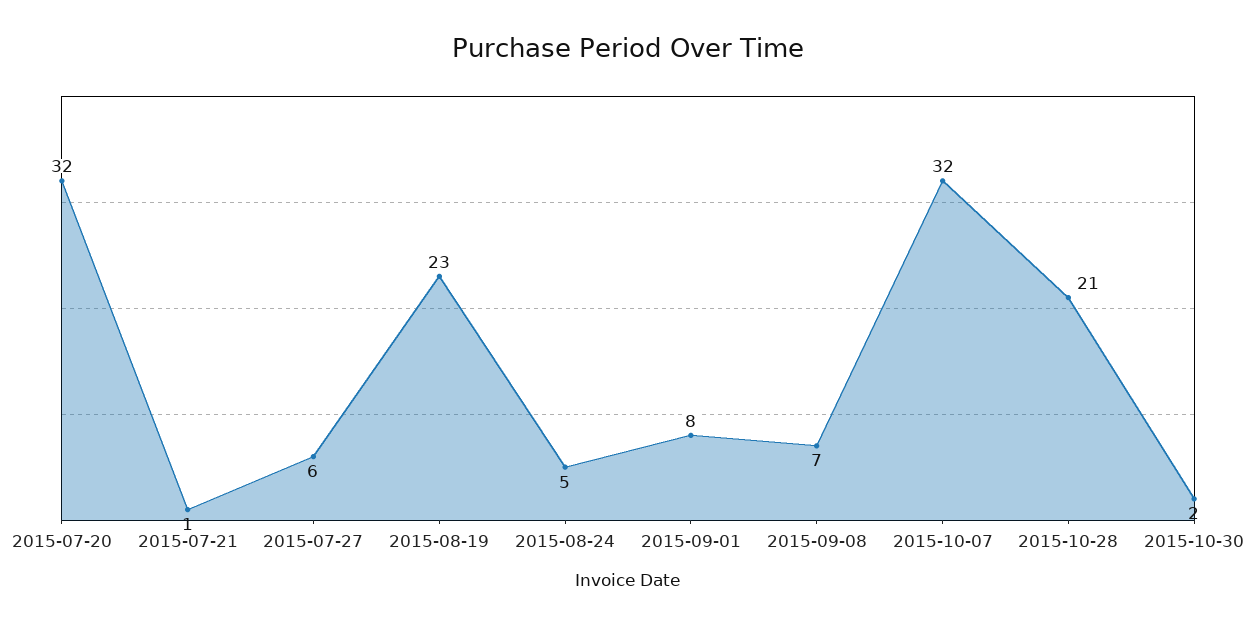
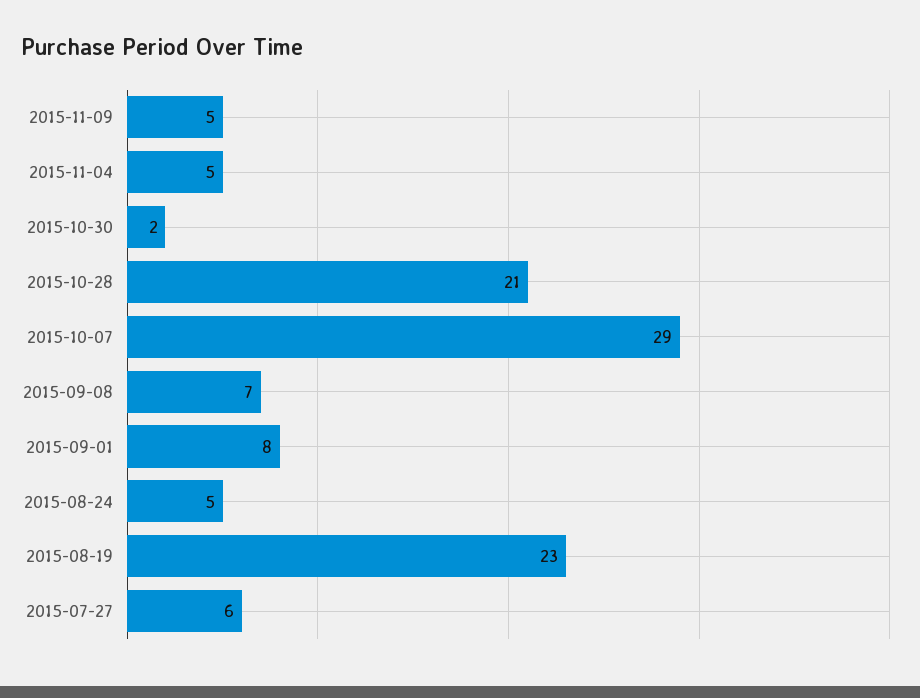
2015-07-20: 32 -> none
2015-07-21: 1 -> none
2015-10-07: 32 -> 29
2015-11-09: none -> 5
2015-11-04: none -> 5

